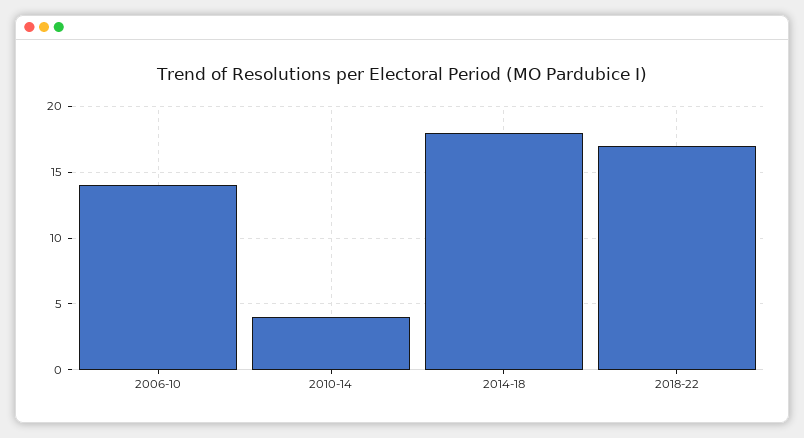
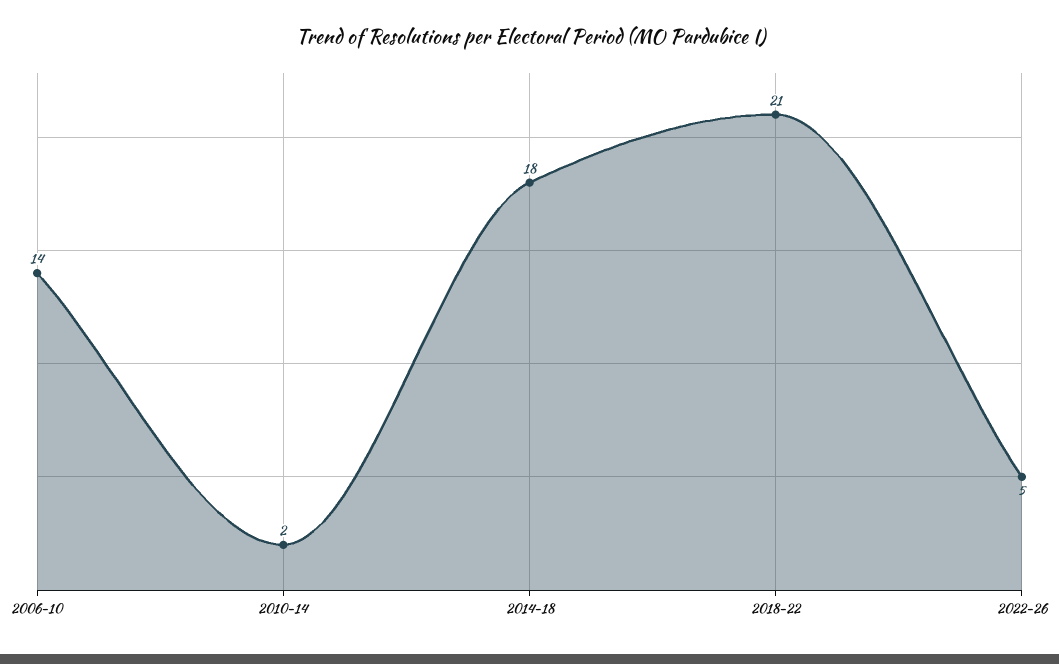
2010-14: 4 -> 2
2018-22: 17 -> 21
2022-26: none -> 5

